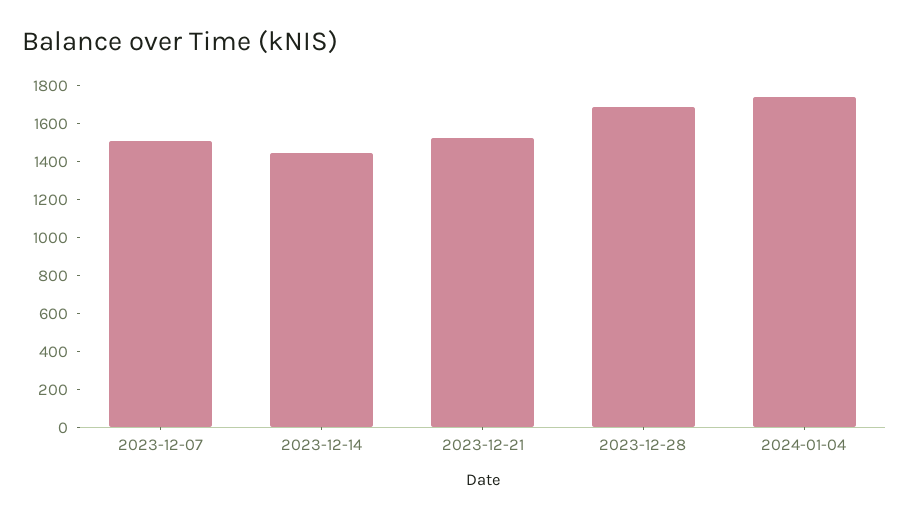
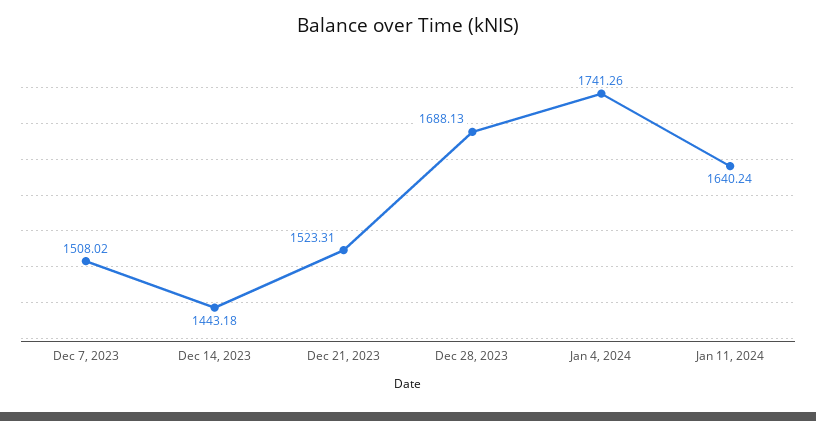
Jan 11, 2024: none -> 1640.24

